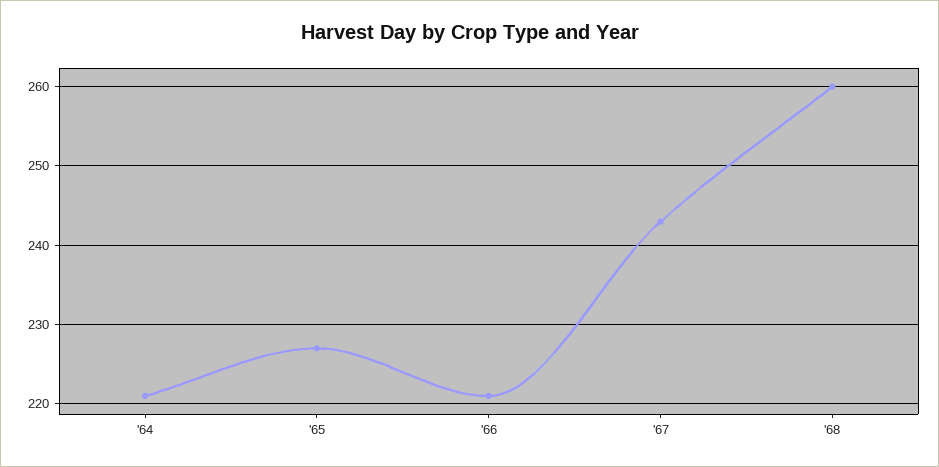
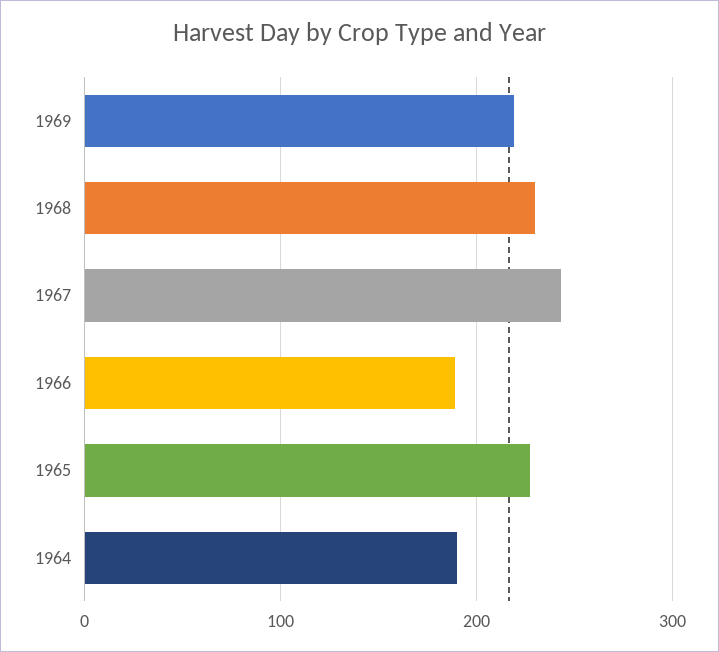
'64: 221 -> 190
'66: 221 -> 190
'68: 260 -> 230
1969: none -> 220

